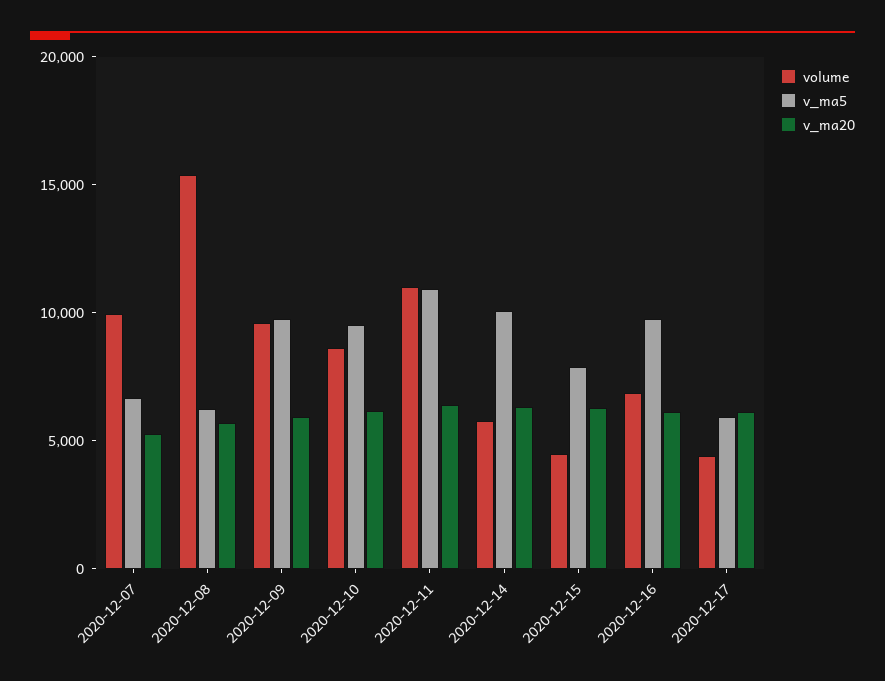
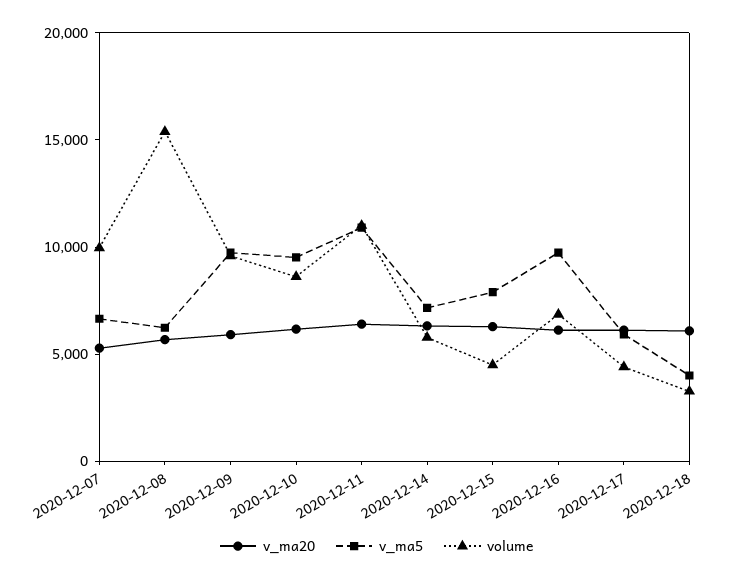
v_ma5, 2020-12-14: 10000 -> 7000
v_ma20, 2020-12-18: none -> 6000
v_ma5, 2020-12-18: none -> 4000
volume, 2020-12-18: none -> 3000

